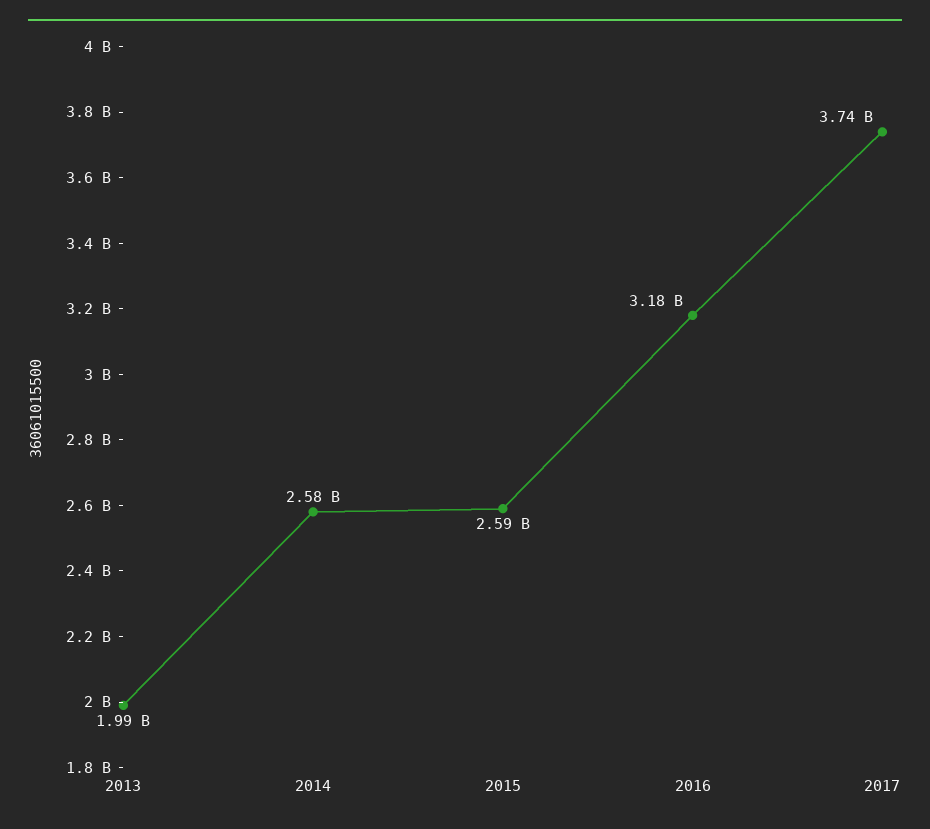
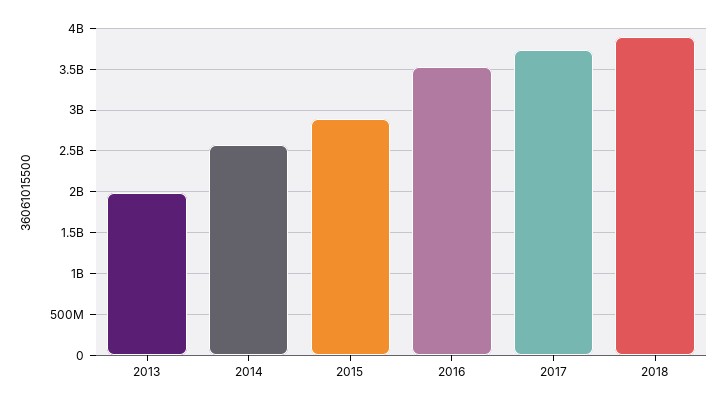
2015: 2590000000 -> 2900000000
2016: 3180000000 -> 3500000000
2018: none -> 3900000000

